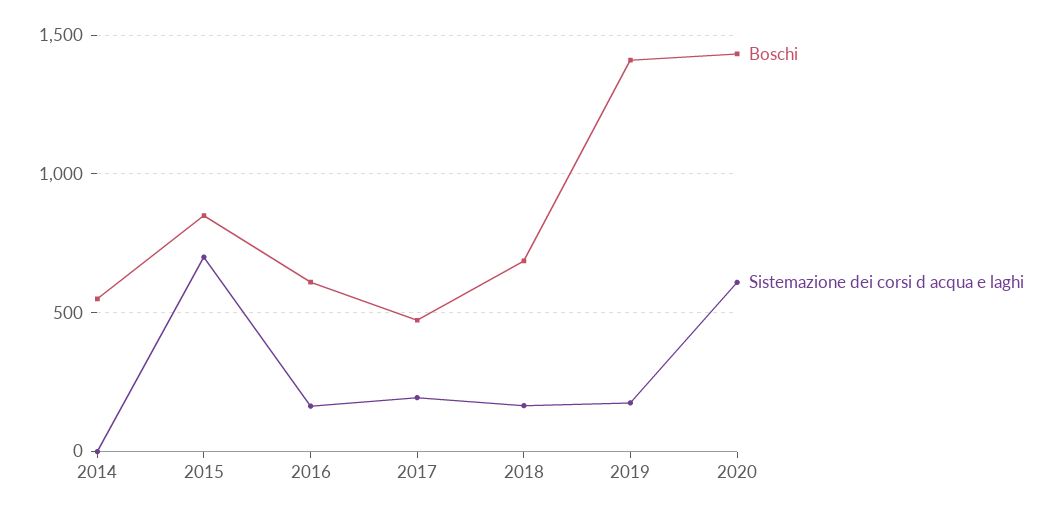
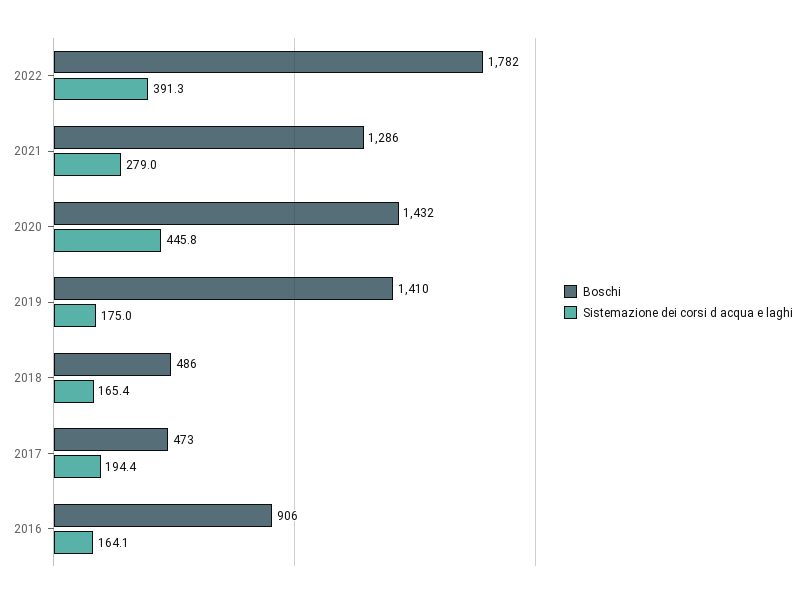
Boschi, 2014: 550 -> none
Sistemazione dei corsi d acqua e laghi, 2014: 0 -> none
Boschi, 2015: 850 -> none
Sistemazione dei corsi d acqua e laghi, 2015: 700 -> none
Boschi, 2016: 600 -> 906
Boschi, 2018: 700 -> 486
Sistemazione dei corsi d acqua e laghi, 2020: 600 -> 445.8
Boschi, 2022: none -> 1782
Sistemazione dei corsi d acqua e laghi, 2022: none -> 391.3
Boschi, 2021: none -> 1286
Sistemazione dei corsi d acqua e laghi, 2021: none -> 279

